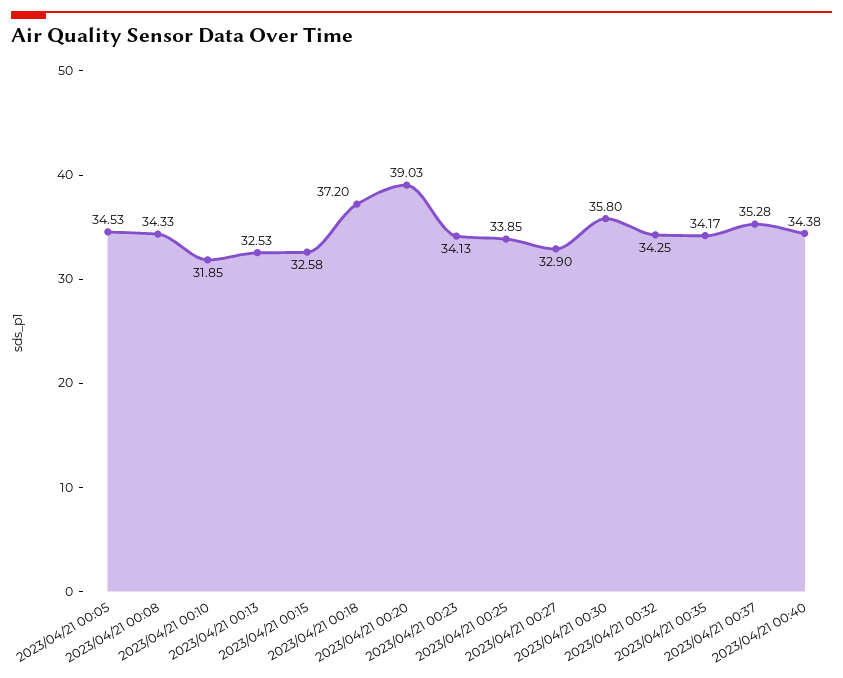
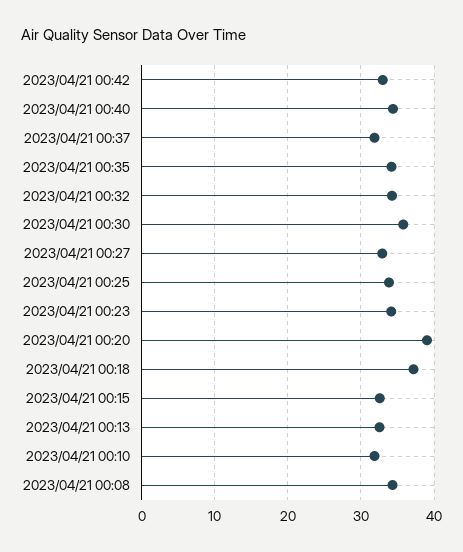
2023/04/21 00:05: 34.53 -> none
2023/04/21 00:37: 35.28 -> 32
2023/04/21 00:42: none -> 33

